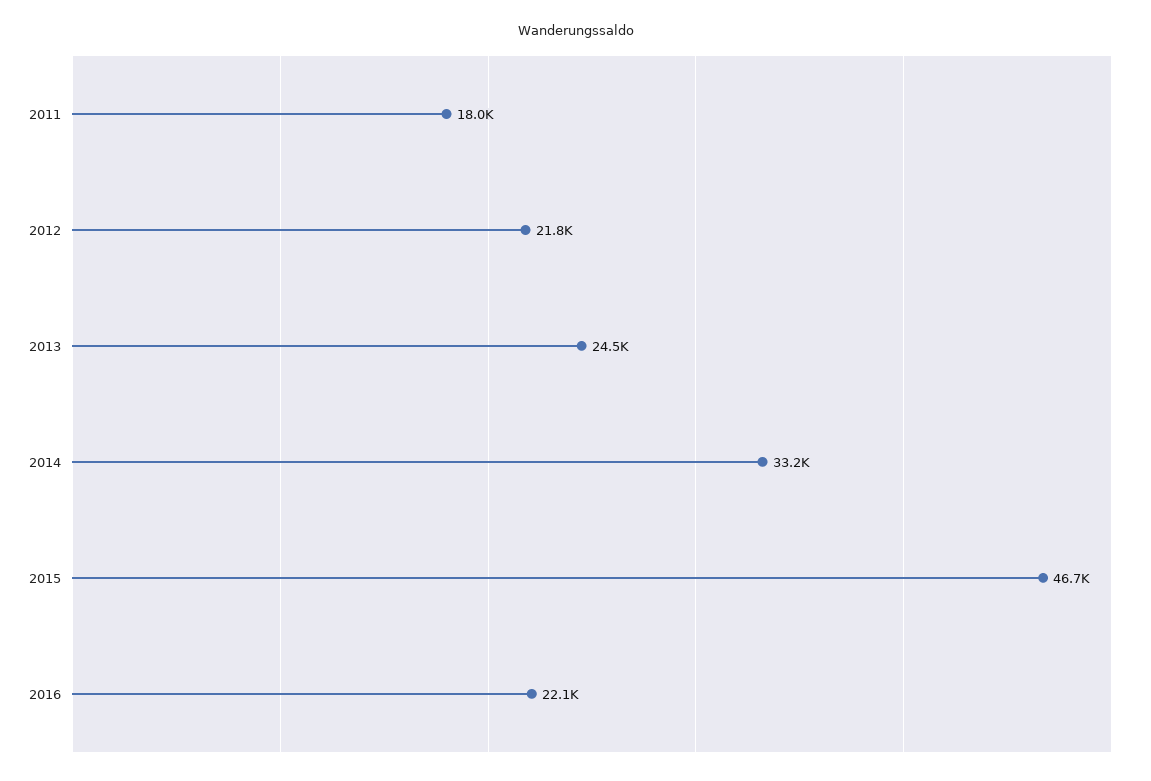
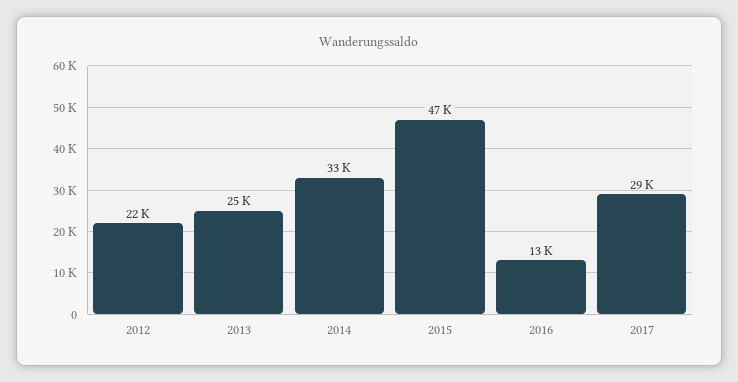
2011: 18000 -> none
2016: 22100 -> 13000
2017: none -> 29000

